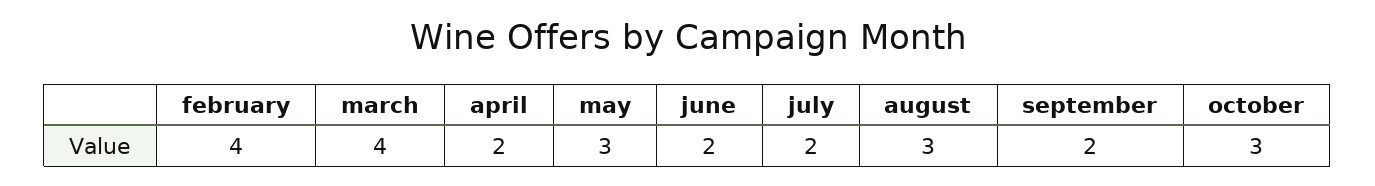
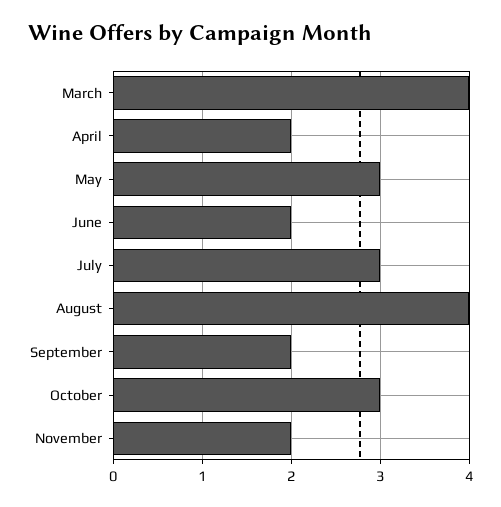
february: 4 -> none
july: 2 -> 3
august: 3 -> 4
November: none -> 2

